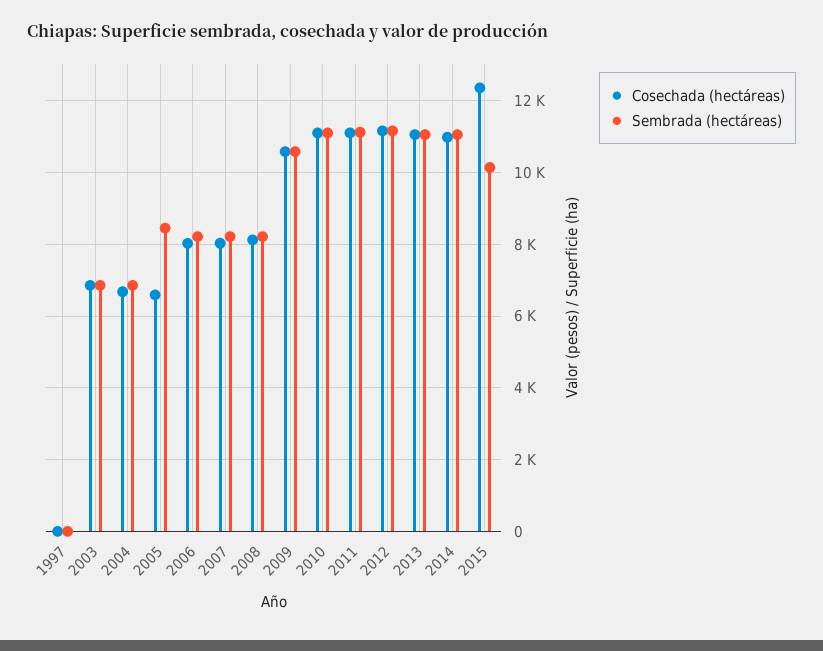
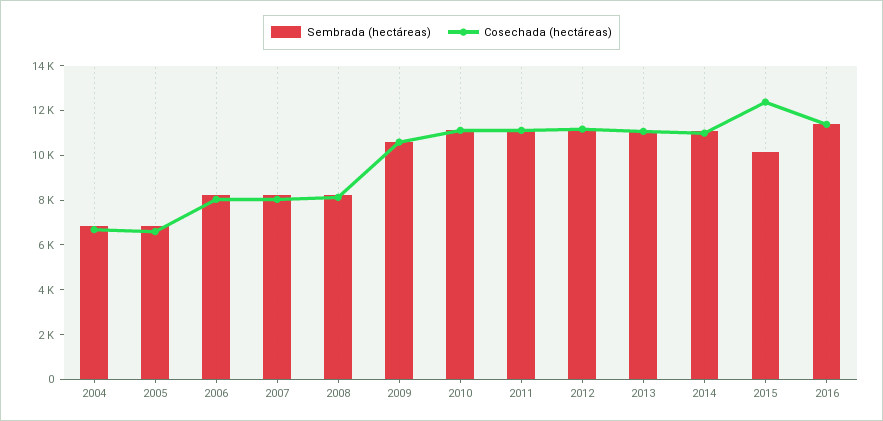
Cosechada (hectáreas), 1997: 0 -> none
Sembrada (hectáreas), 1997: 0 -> none
Cosechada (hectáreas), 2003: 6800 -> none
Sembrada (hectáreas), 2003: 6800 -> none
Sembrada (hectáreas), 2005: 8400 -> 7000
Sembrada (hectáreas), 2016: none -> 11500
Cosechada (hectáreas), 2016: none -> 11500

